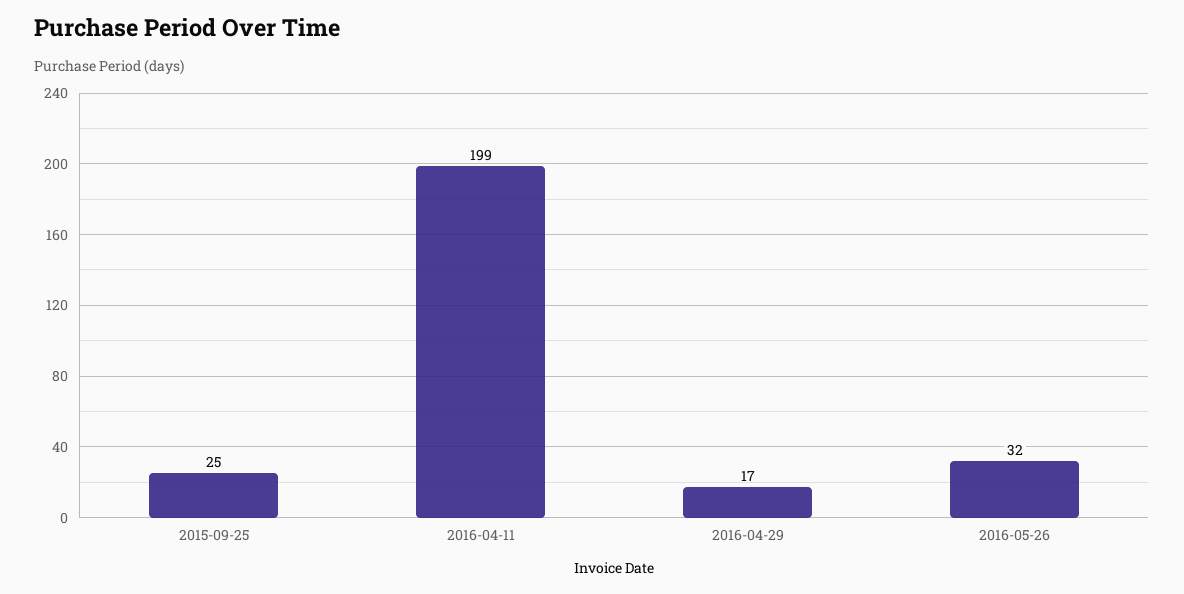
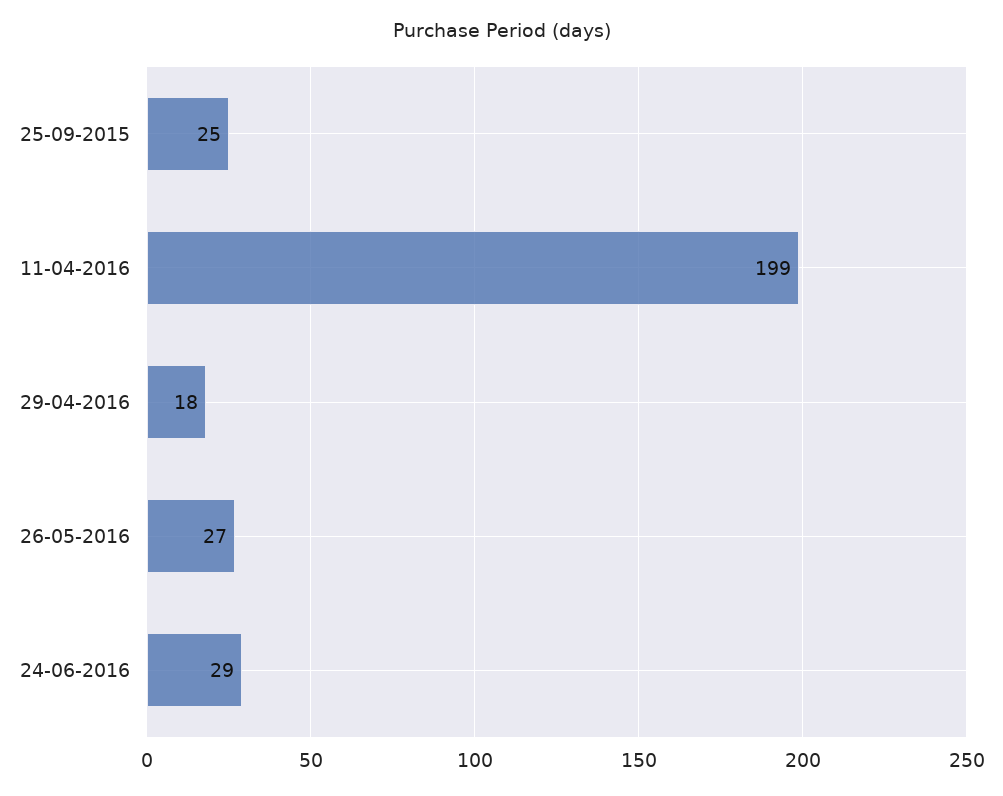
2016-04-29: 17 -> 18
2016-05-26: 32 -> 27
24-06-2016: none -> 29

